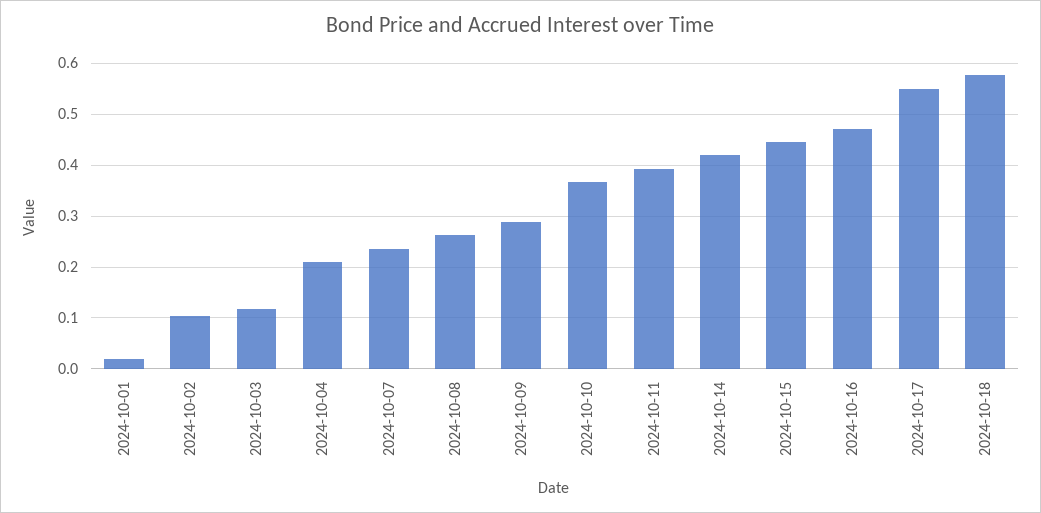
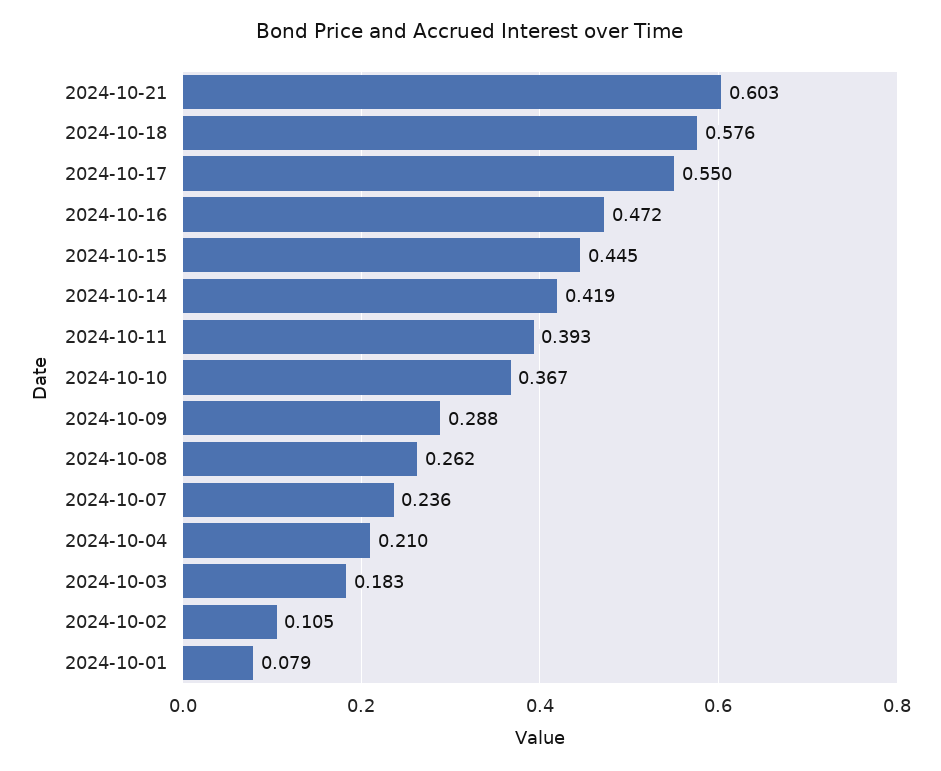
2024-10-01: 0.02 -> 0.079
2024-10-03: 0.12 -> 0.183
2024-10-21: none -> 0.603

